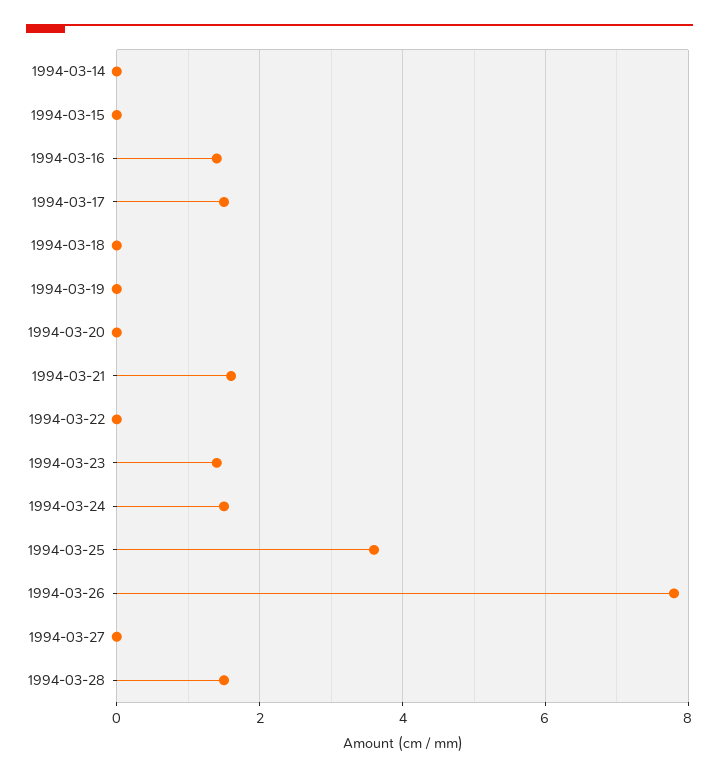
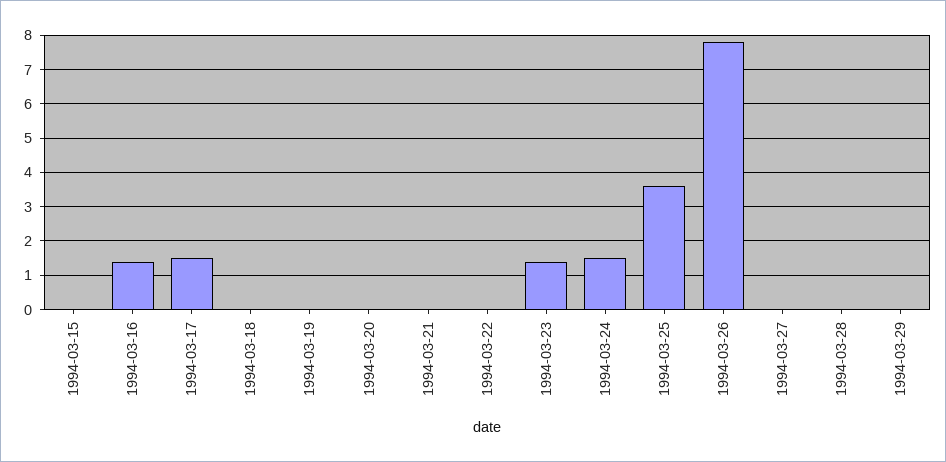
1994-03-14: 0 -> none
1994-03-21: 1.5 -> 0
1994-03-28: 1.5 -> 0
1994-03-29: none -> 0

